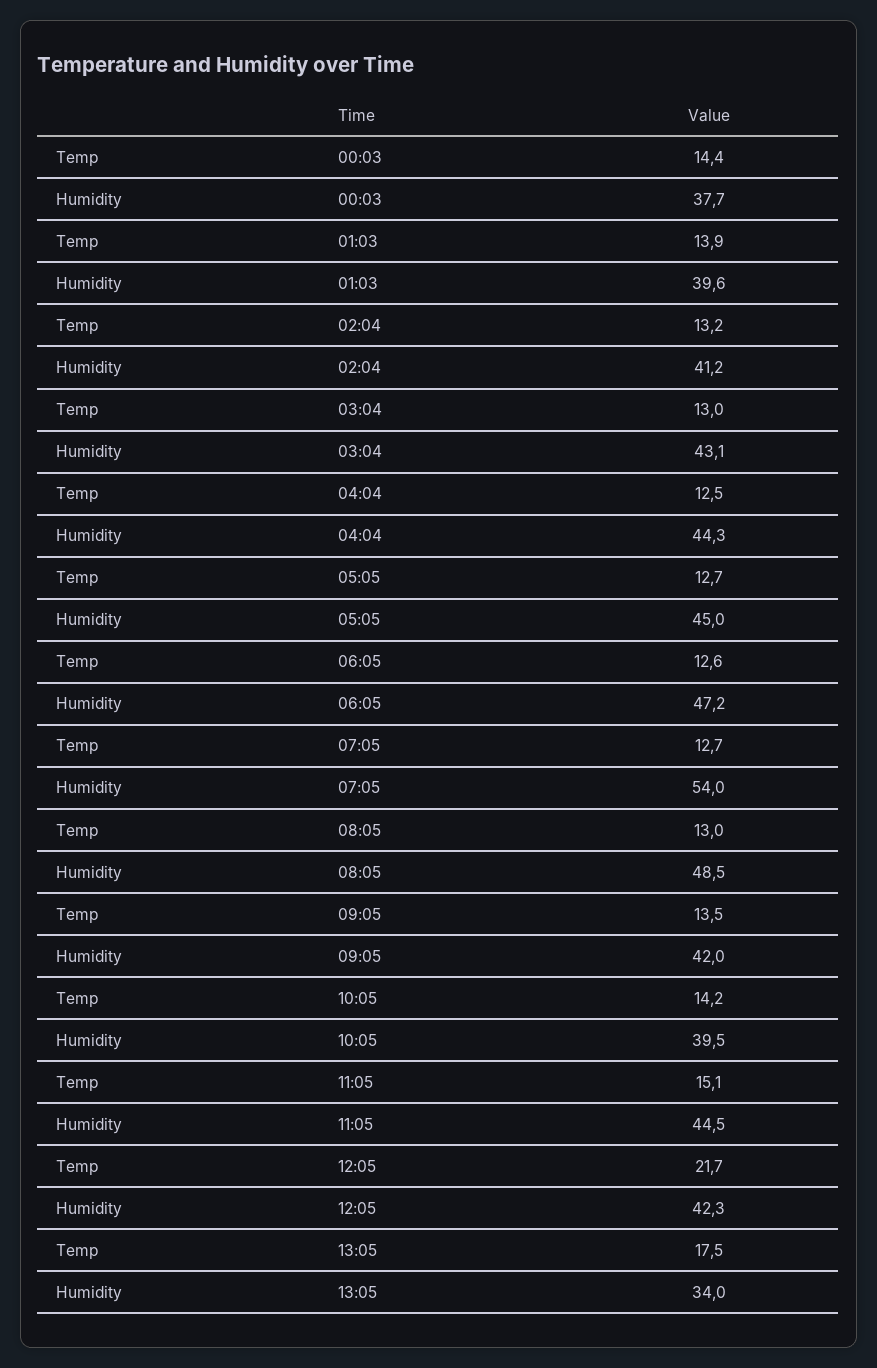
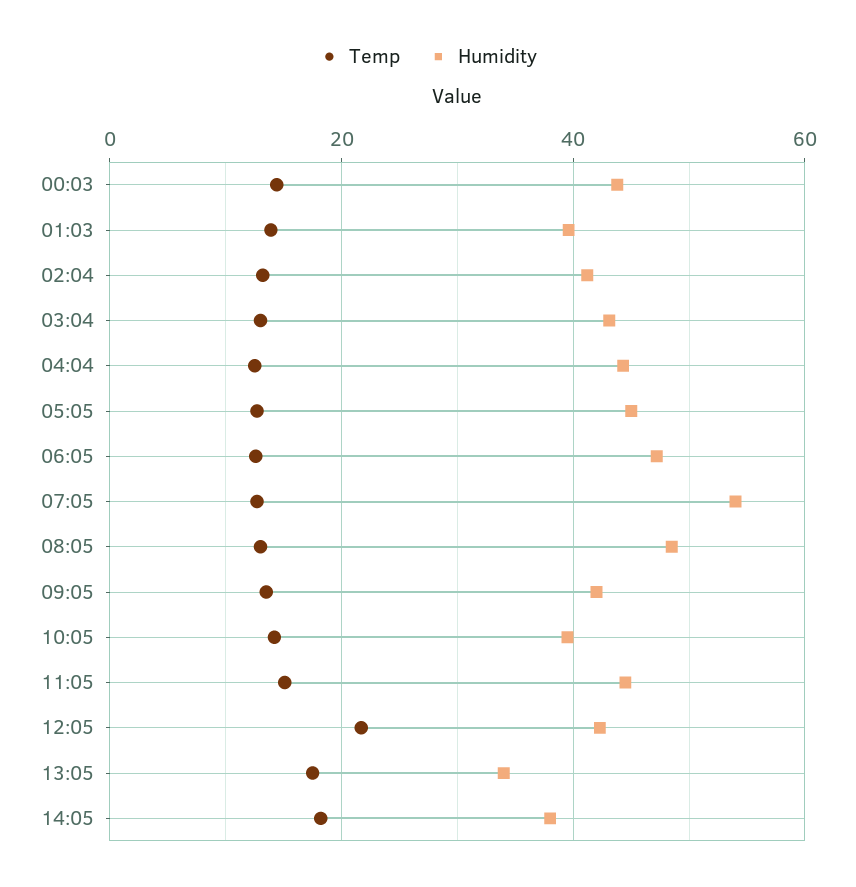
Humidity, 00:03: 37.7 -> 44
Temp, 14:05: none -> 18
Humidity, 14:05: none -> 38

